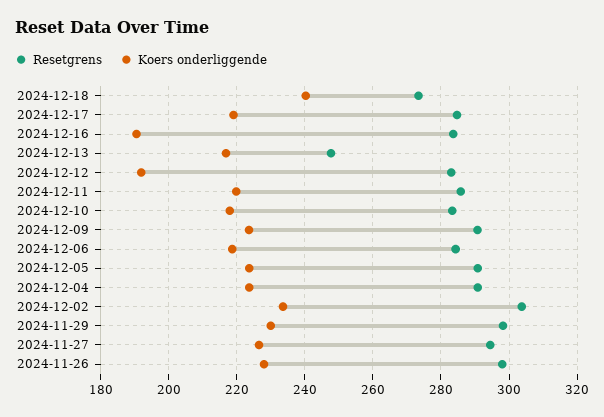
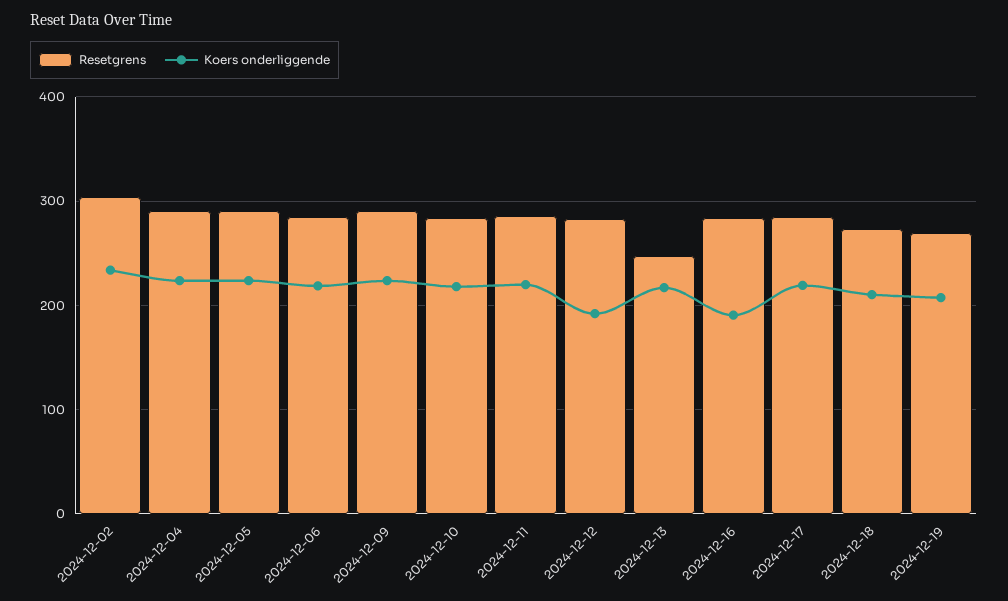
Koers onderliggende, 2024-12-18: 240 -> 210
Resetgrens, 2024-11-29: 298 -> none
Koers onderliggende, 2024-11-29: 230 -> none
Resetgrens, 2024-11-27: 294 -> none
Koers onderliggende, 2024-11-27: 226 -> none
Resetgrens, 2024-11-26: 298 -> none
Koers onderliggende, 2024-11-26: 228 -> none
Resetgrens, 2024-12-19: none -> 270
Koers onderliggende, 2024-12-19: none -> 210

